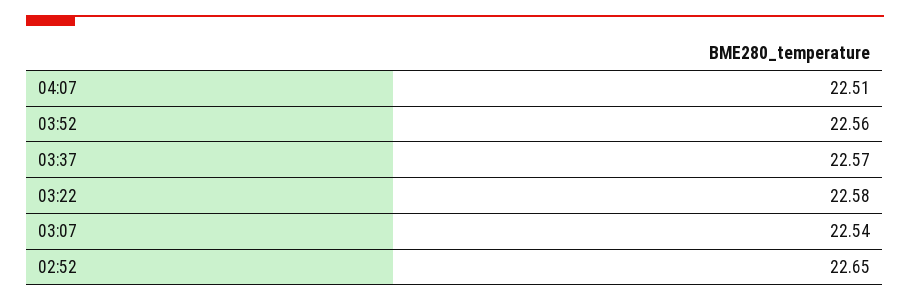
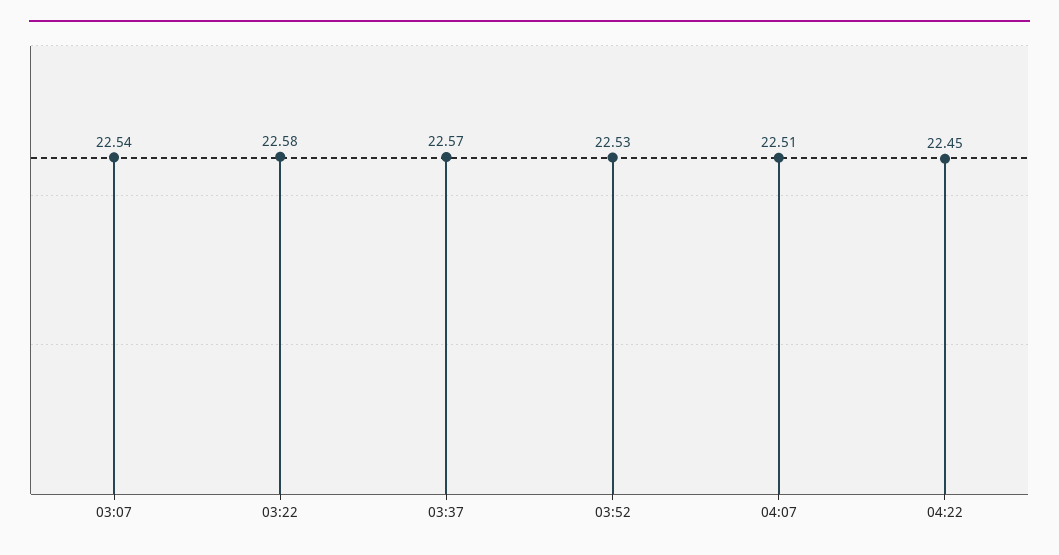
03:52: 22.56 -> 22.53
02:52: 22.65 -> none
04:22: none -> 22.45

